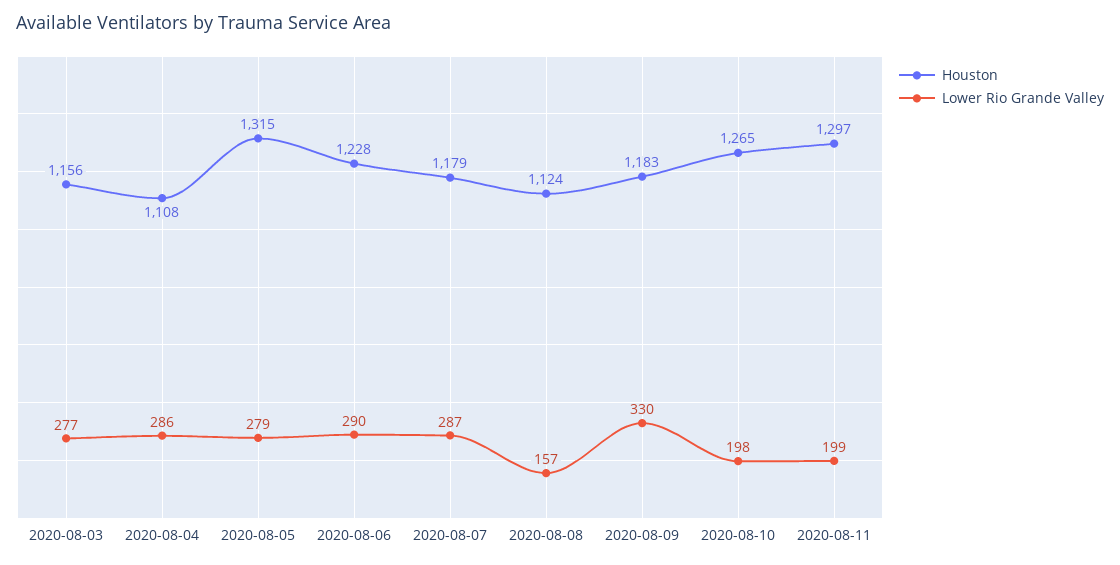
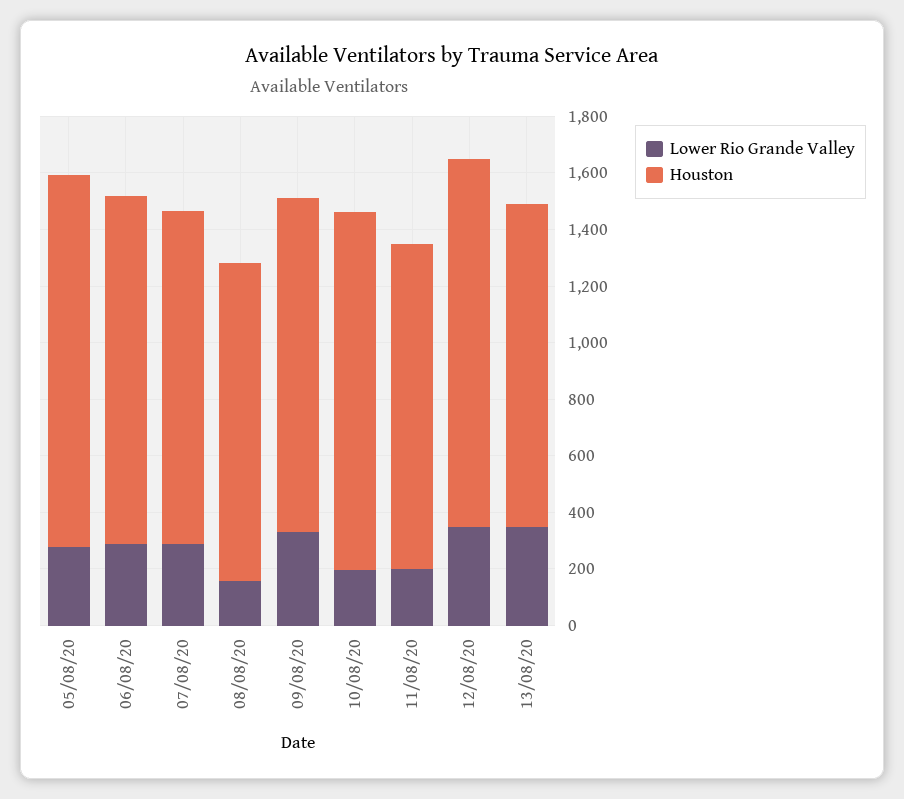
Houston, 2020-08-03: 1156 -> none
Lower Rio Grande Valley, 2020-08-03: 277 -> none
Houston, 2020-08-04: 1108 -> none
Lower Rio Grande Valley, 2020-08-04: 286 -> none
Houston, 2020-08-11: 1297 -> 1150
Lower Rio Grande Valley, 12/08/20: none -> 350
Houston, 12/08/20: none -> 1300
Lower Rio Grande Valley, 13/08/20: none -> 350
Houston, 13/08/20: none -> 1150

